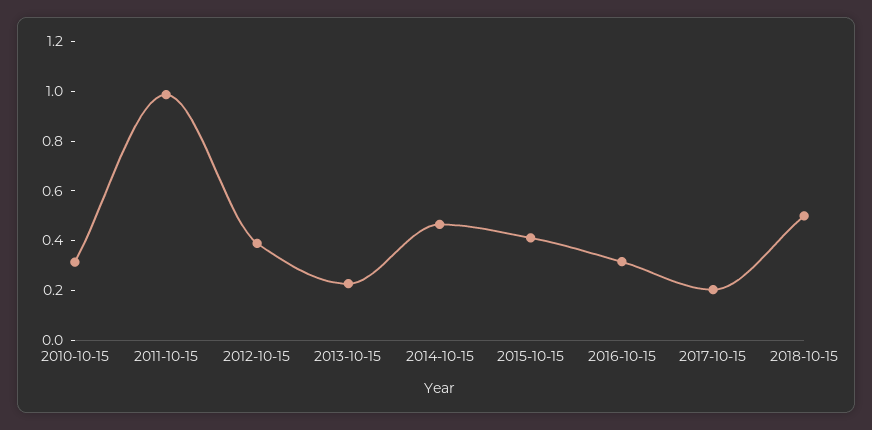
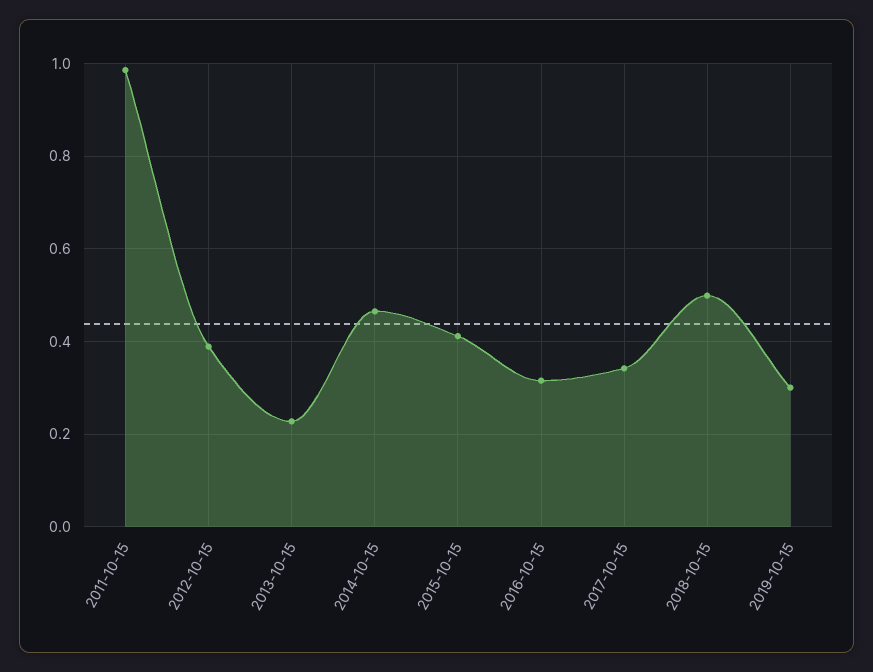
2010-10-15: 0.3 -> none
2017-10-15: 0.2 -> 0.34
2019-10-15: none -> 0.3

